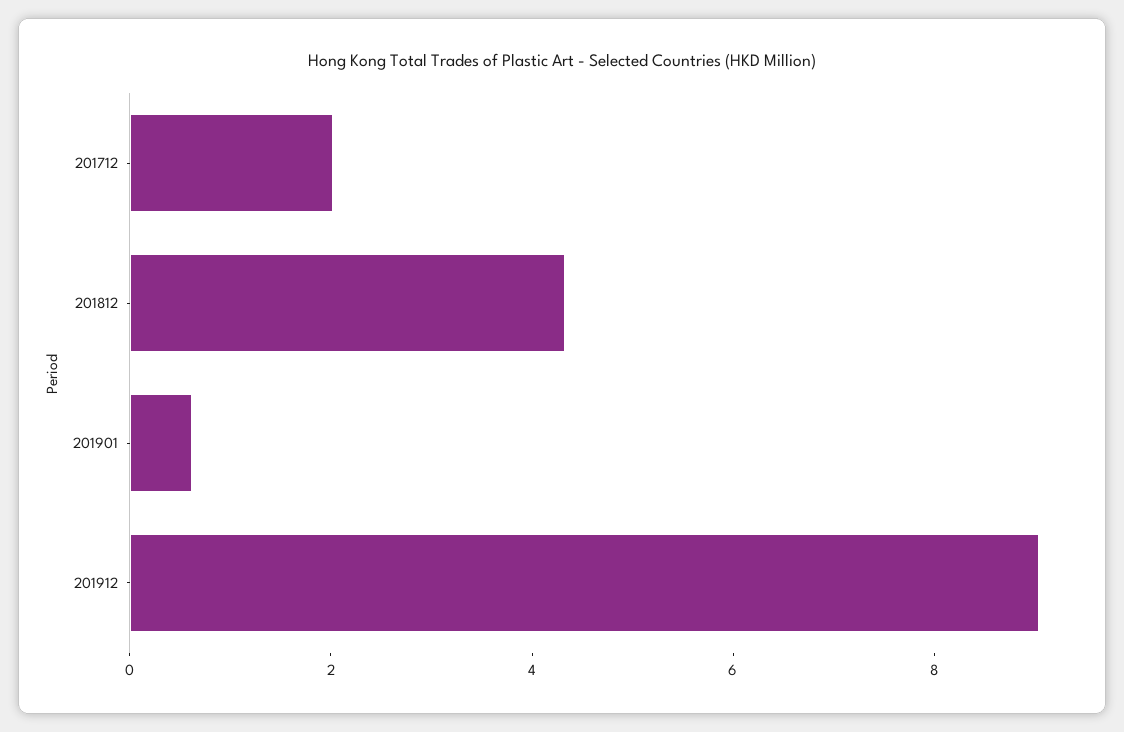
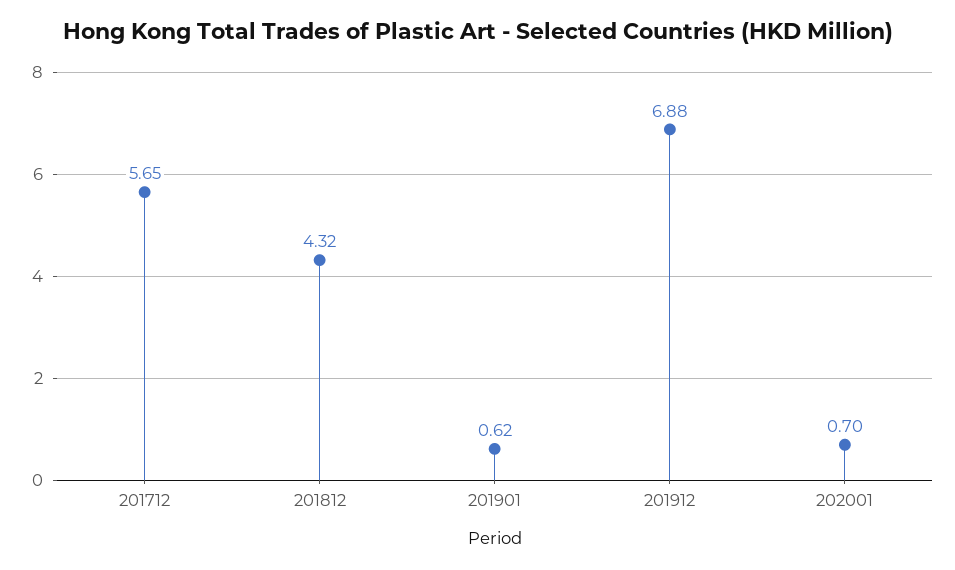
201712: 2 -> 5.65
201912: 9 -> 6.88
202001: none -> 0.7

